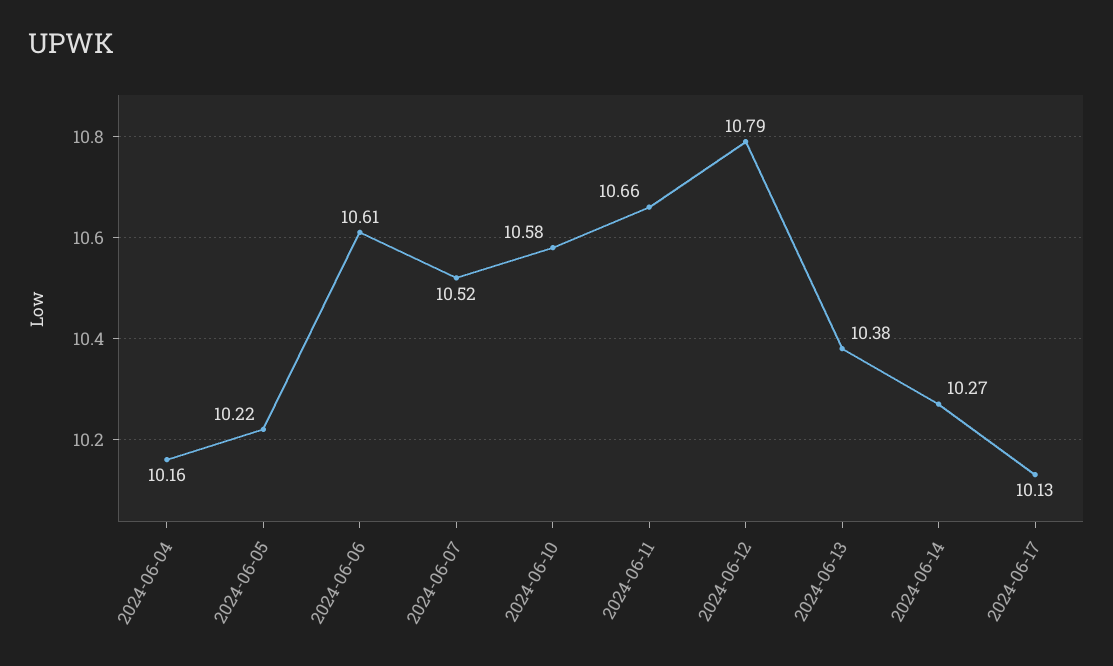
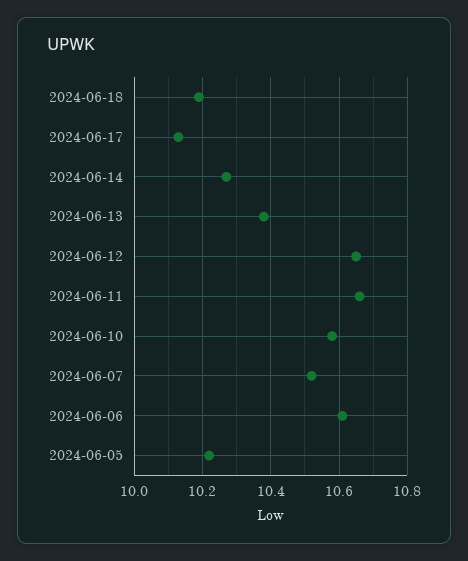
2024-06-04: 10.16 -> none
2024-06-12: 10.79 -> 10.65
2024-06-18: none -> 10.2

